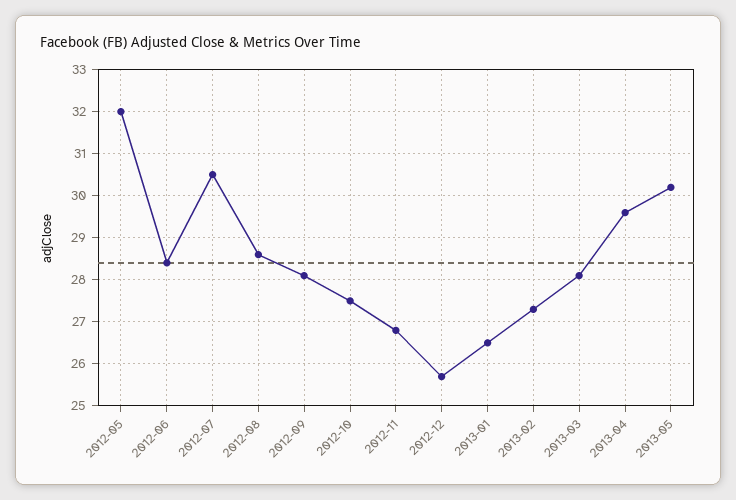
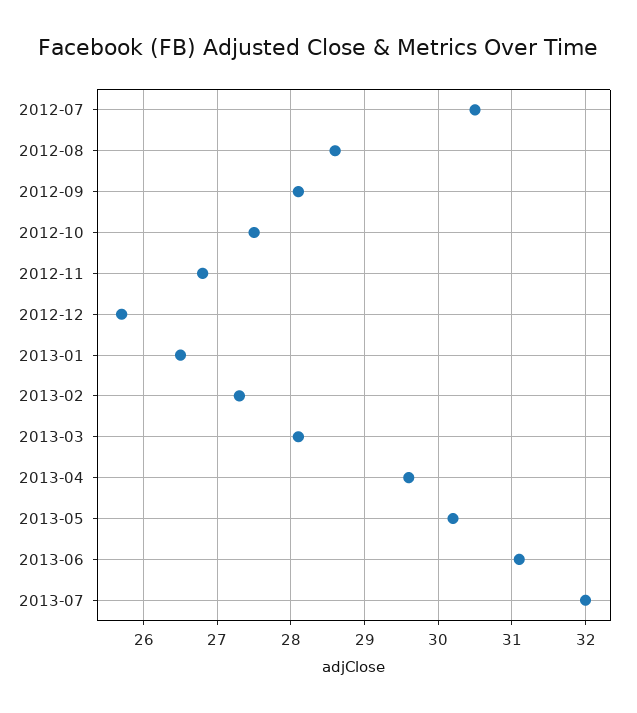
2012-05: 32 -> none
2012-06: 28.5 -> none
2013-06: none -> 31.1
2013-07: none -> 32

